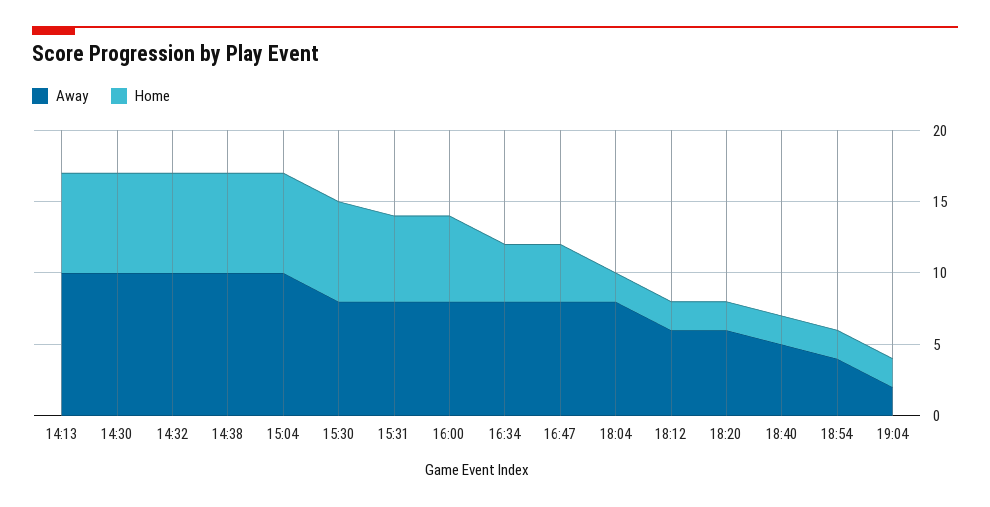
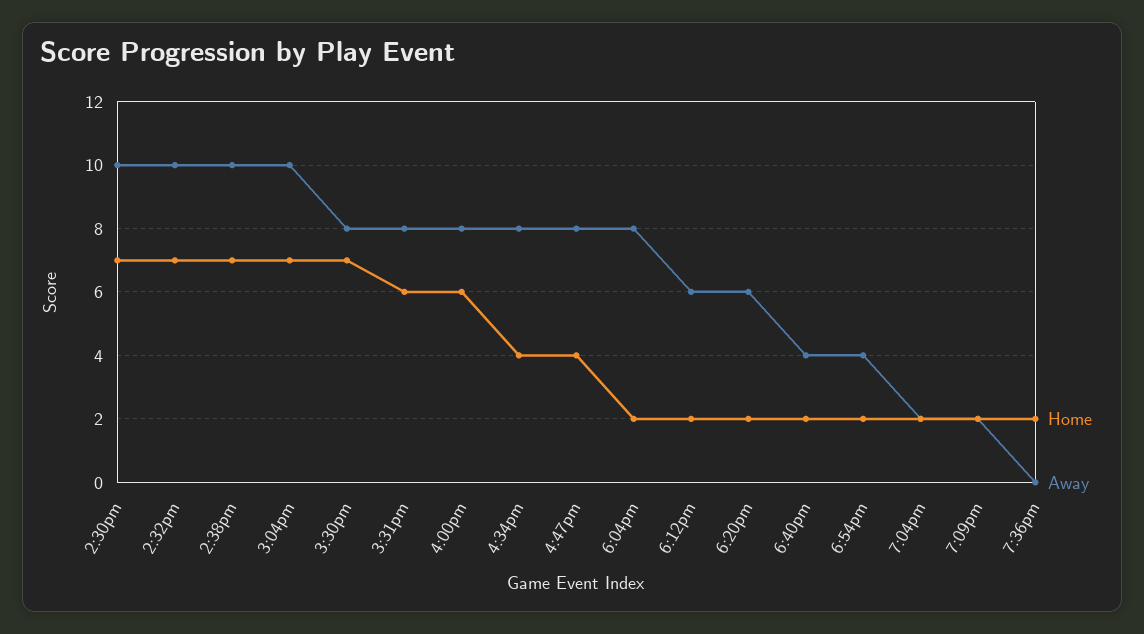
Away, 14:13: 10 -> none
Home, 14:13: 7 -> none
Away, 18:40: 5 -> 4
Home, 7:09pm: none -> 2
Away, 7:09pm: none -> 2
Home, 7:36pm: none -> 2
Away, 7:36pm: none -> 0

